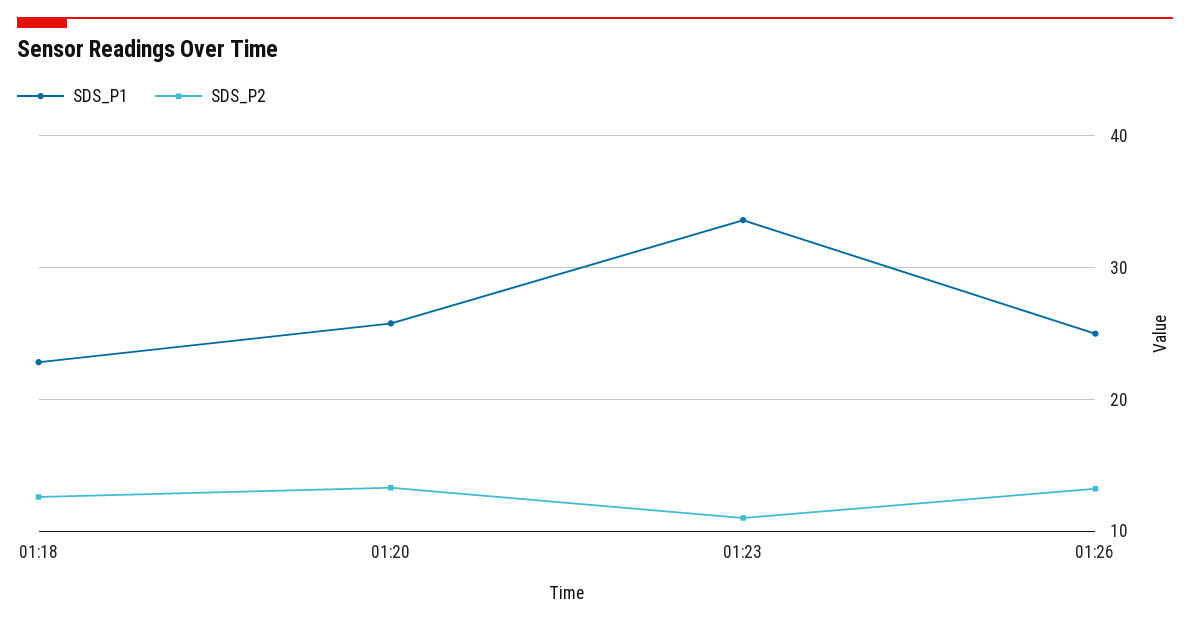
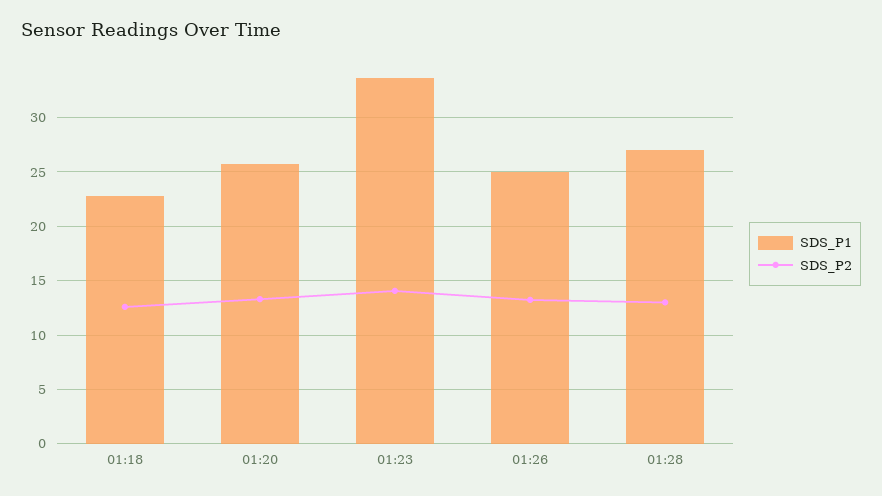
SDS_P2, 01:23: 11 -> 14
SDS_P1, 01:28: none -> 27
SDS_P2, 01:28: none -> 13

